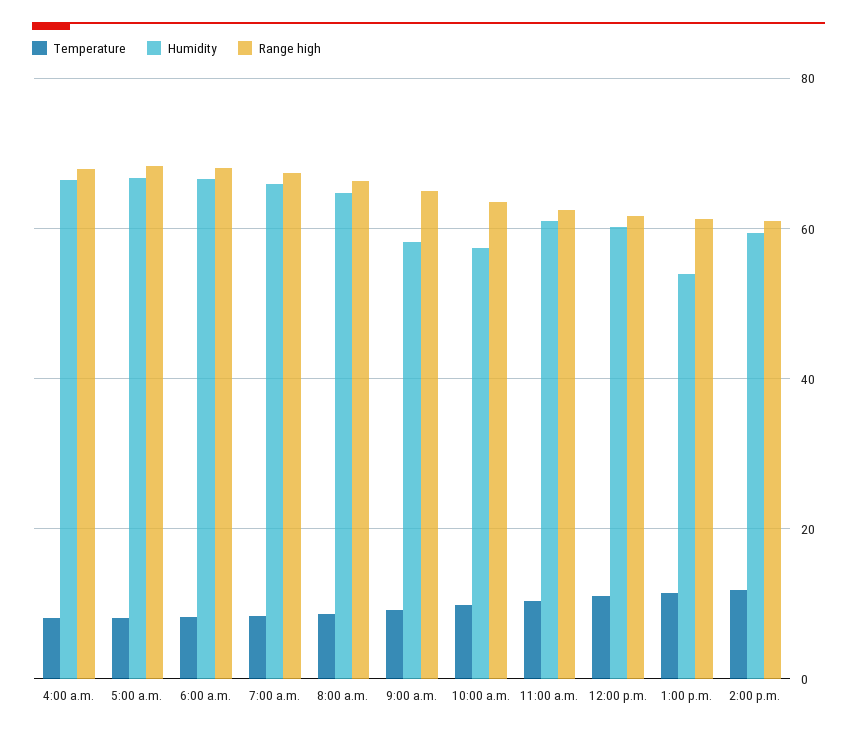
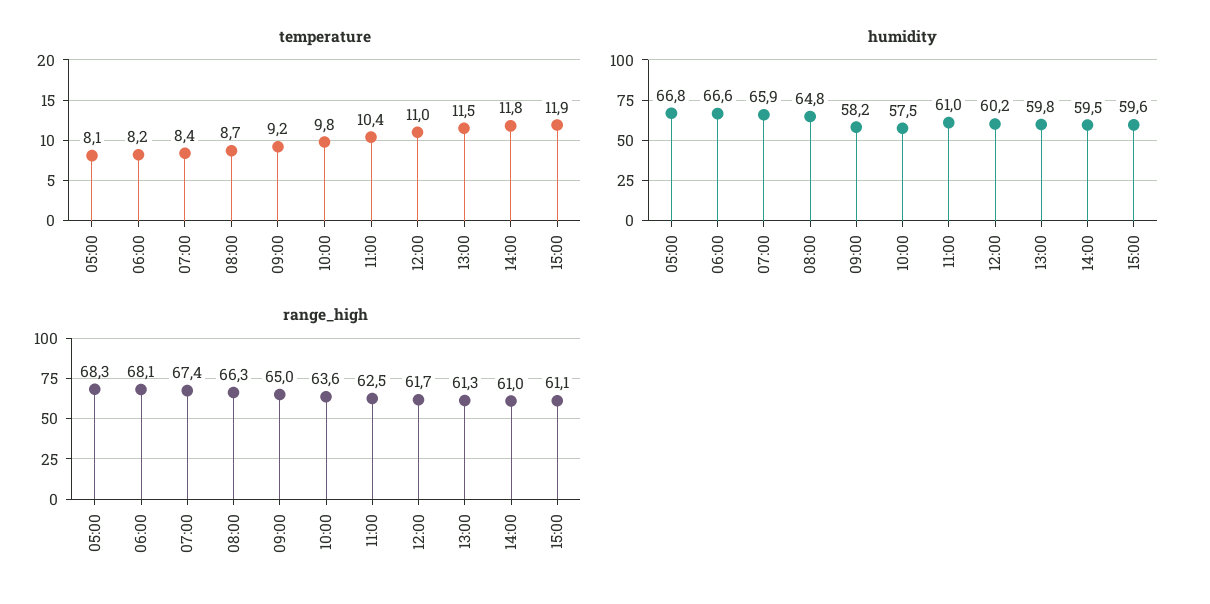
Temperature, 4:00 a.m.: 8 -> none
Humidity, 4:00 a.m.: 66 -> none
Range high, 4:00 a.m.: 68 -> none
Humidity, 1:00 p.m.: 54 -> 59.8
Temperature, 15:00: none -> 11.9
Humidity, 15:00: none -> 59.6
Range high, 15:00: none -> 61.1

